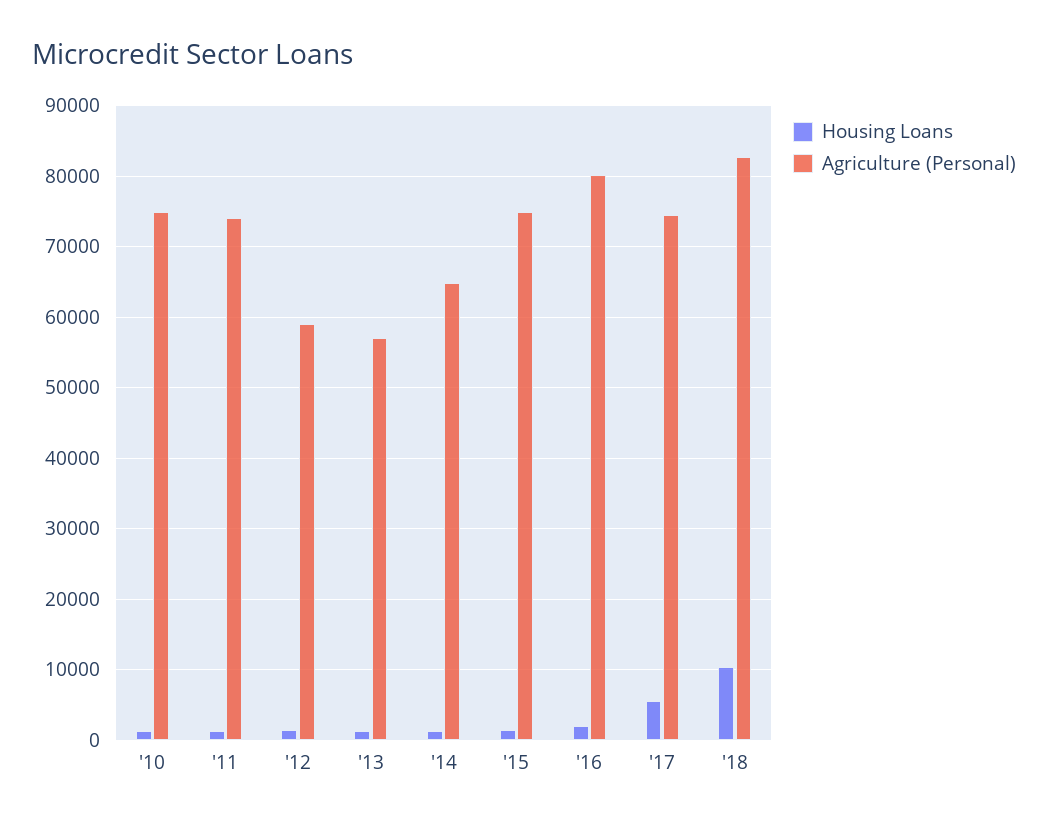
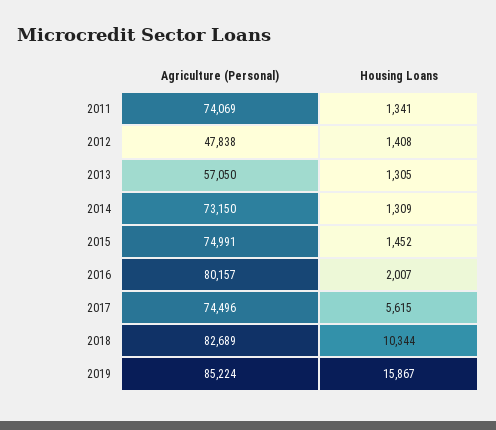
Housing Loans, '10: 1000 -> none
Agriculture (Personal), '10: 75000 -> none
Agriculture (Personal), '12: 59000 -> 47838
Agriculture (Personal), '14: 65000 -> 73150
Agriculture (Personal), 2019: none -> 85224
Housing Loans, 2019: none -> 15867

